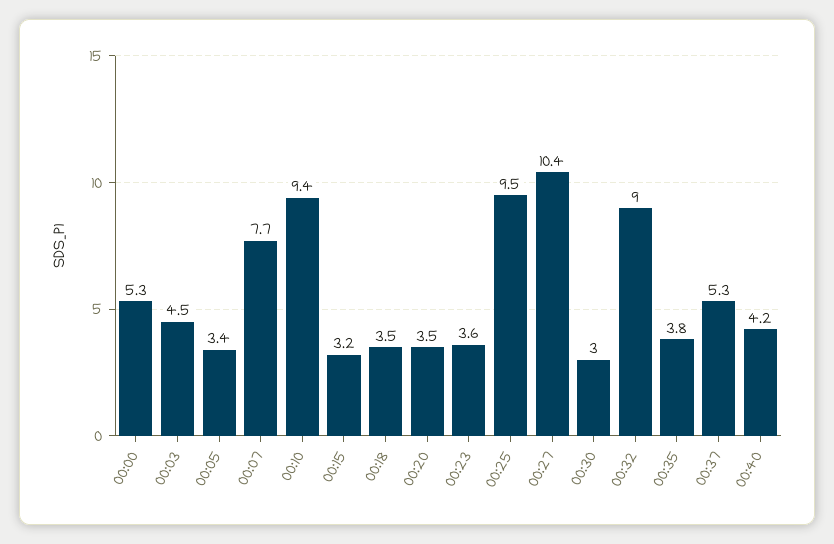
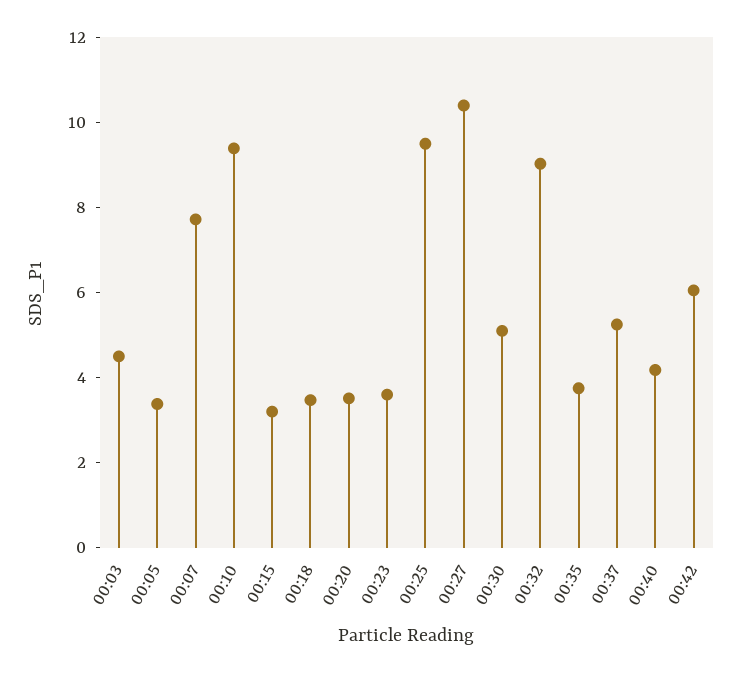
00:00: 5.3 -> none
00:30: 3 -> 5
00:42: none -> 6

